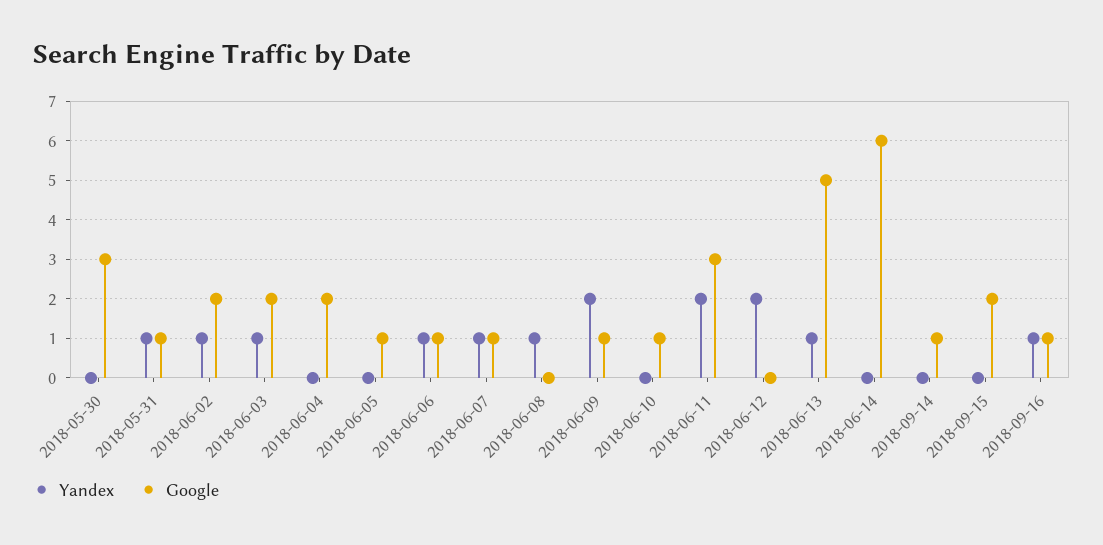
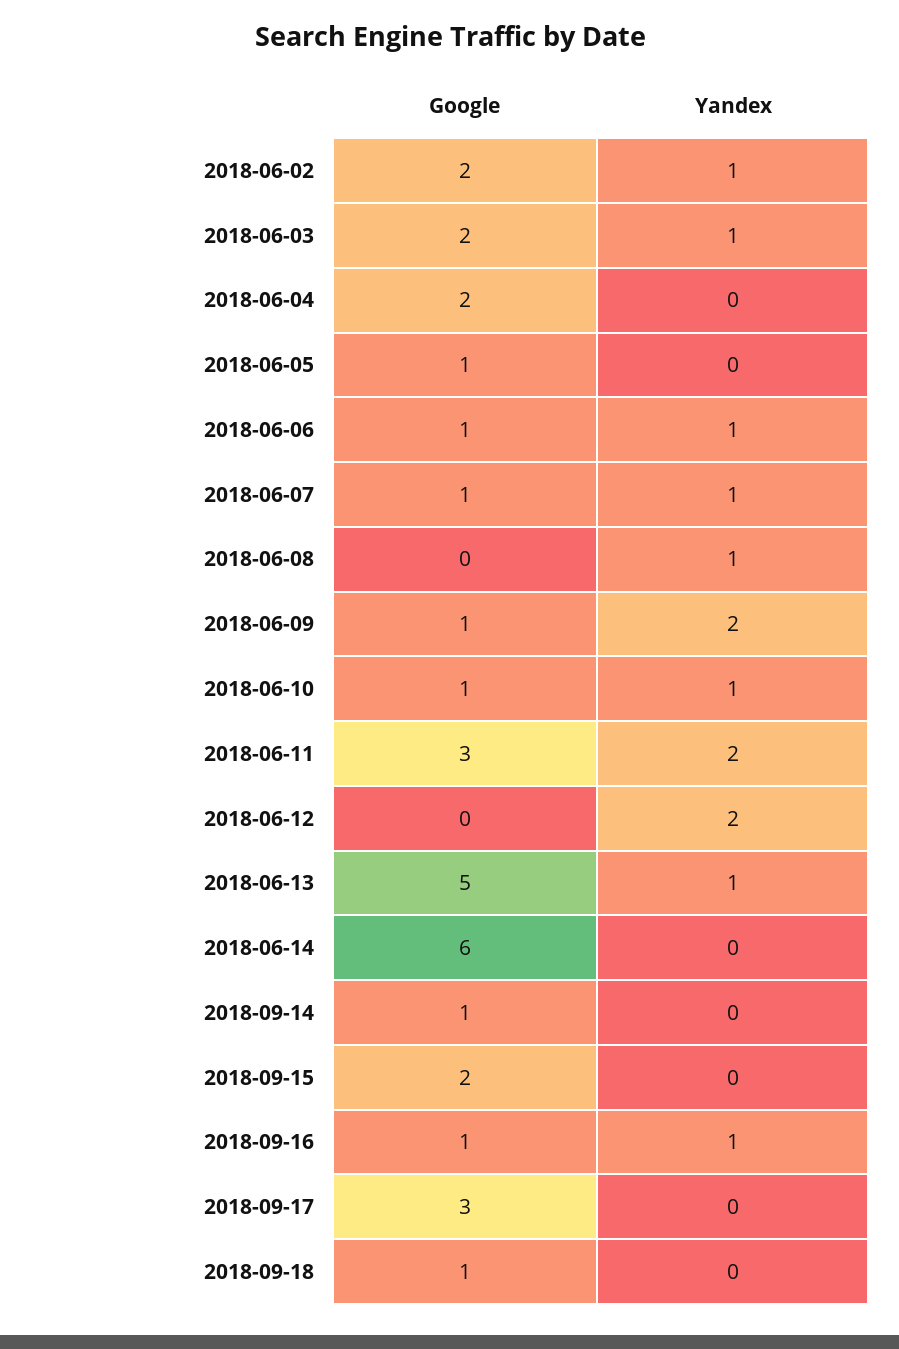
Yandex, 2018-05-30: 0 -> none
Google, 2018-05-30: 3 -> none
Yandex, 2018-05-31: 1 -> none
Google, 2018-05-31: 1 -> none
Yandex, 2018-06-10: 0 -> 1
Google, 2018-09-17: none -> 3
Yandex, 2018-09-17: none -> 0
Google, 2018-09-18: none -> 1
Yandex, 2018-09-18: none -> 0

